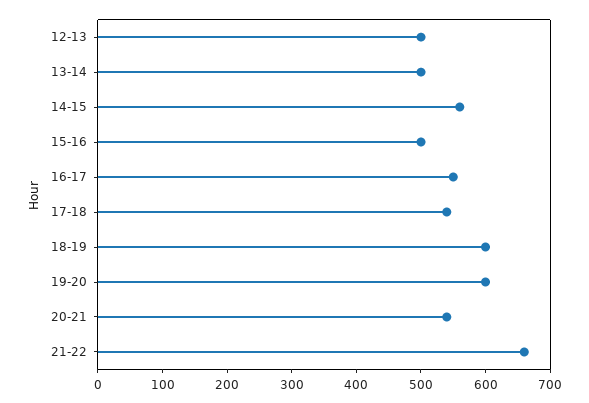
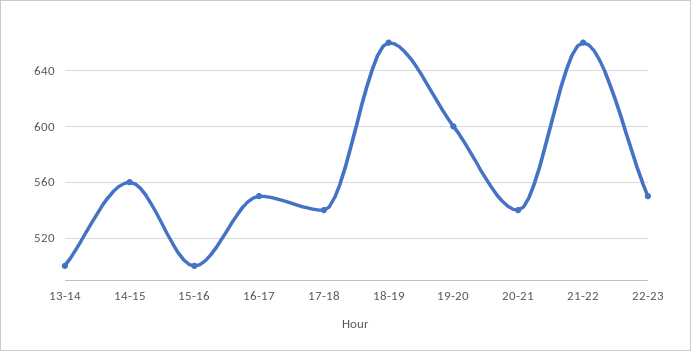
12-13: 500 -> none
18-19: 600 -> 660
22-23: none -> 550

